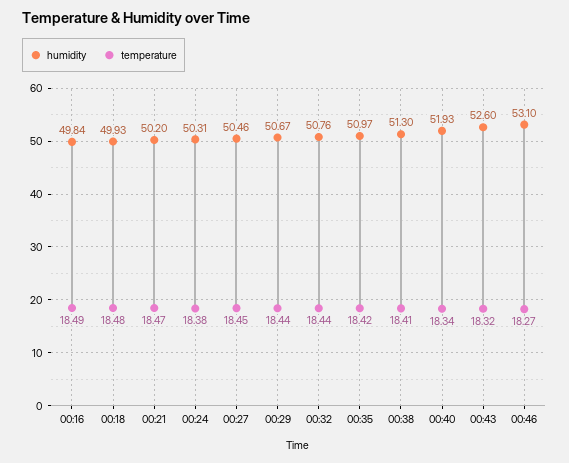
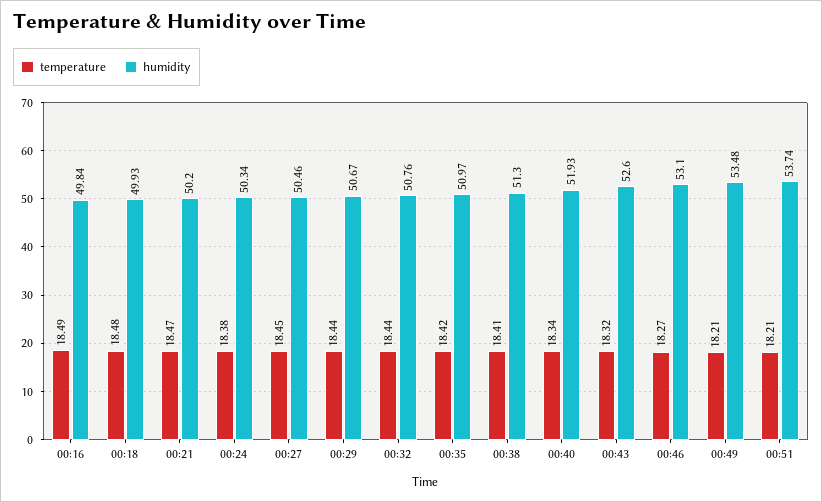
humidity, 00:24: 50.31 -> 50.34
temperature, 00:49: none -> 18.21
humidity, 00:49: none -> 53.48
temperature, 00:51: none -> 18.21
humidity, 00:51: none -> 53.74

